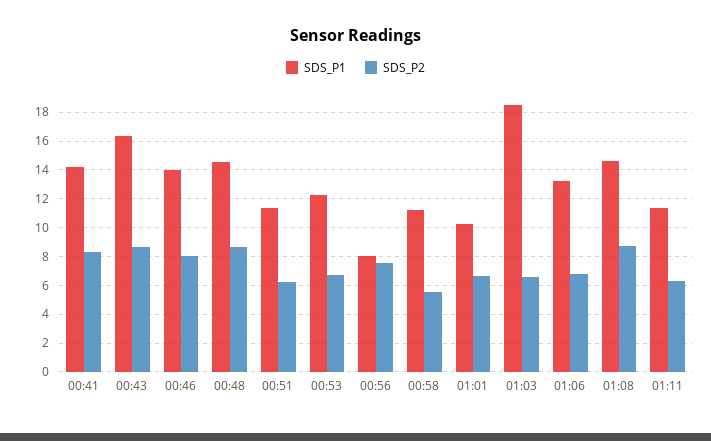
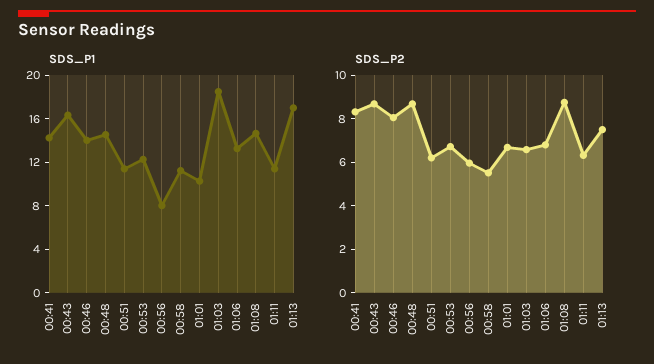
SDS_P2, 00:56: 7.5 -> 6
SDS_P1, 01:13: none -> 17
SDS_P2, 01:13: none -> 7.5

